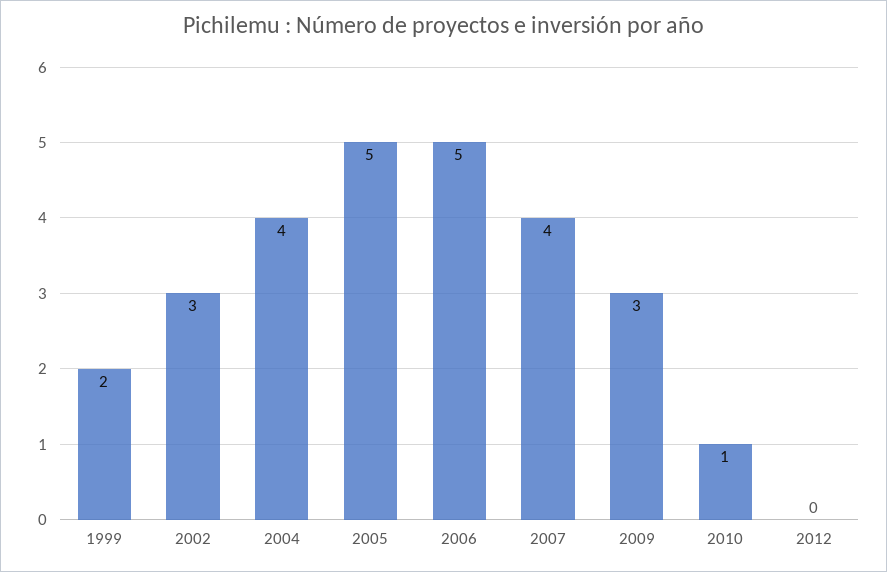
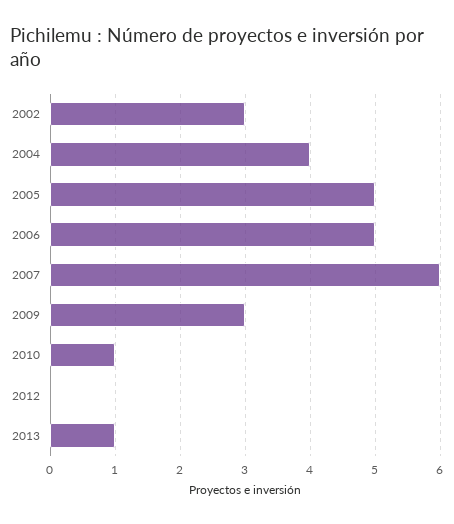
1999: 2 -> none
2007: 4 -> 6
2013: none -> 1

